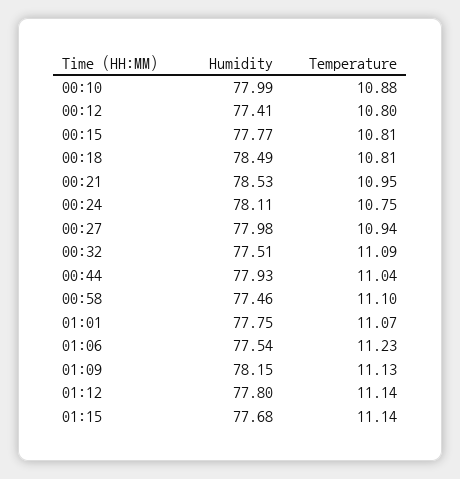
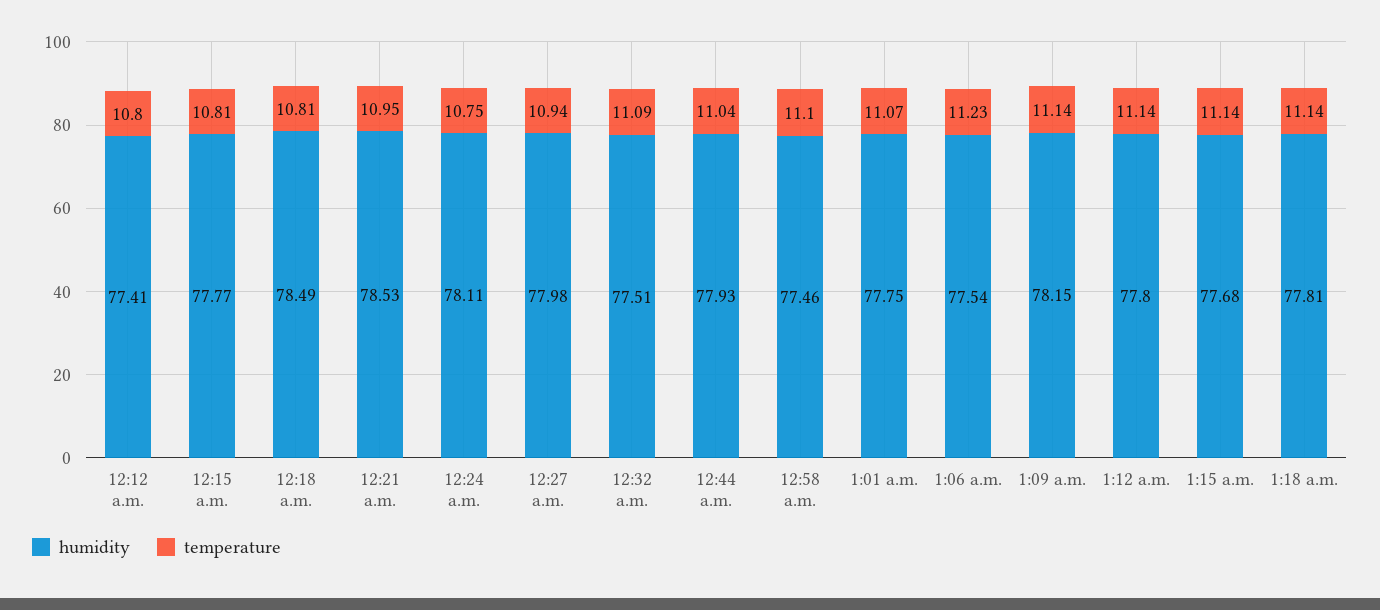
Humidity, 00:10: 77.99 -> none
Temperature, 00:10: 10.88 -> none
Temperature, 01:09: 11.13 -> 11.14
Humidity, 1:18 a.m.: none -> 77.81
Temperature, 1:18 a.m.: none -> 11.14

